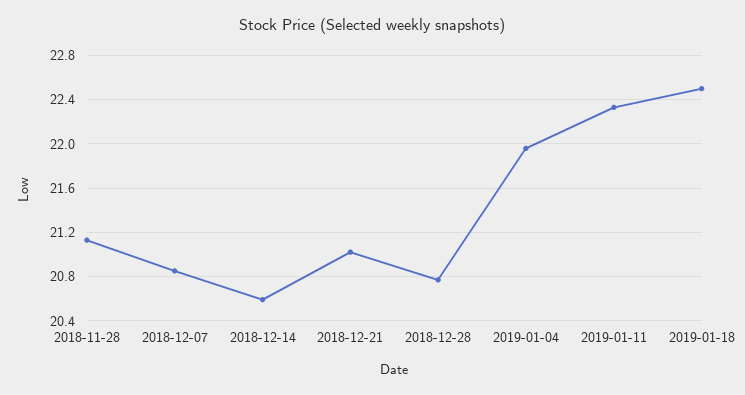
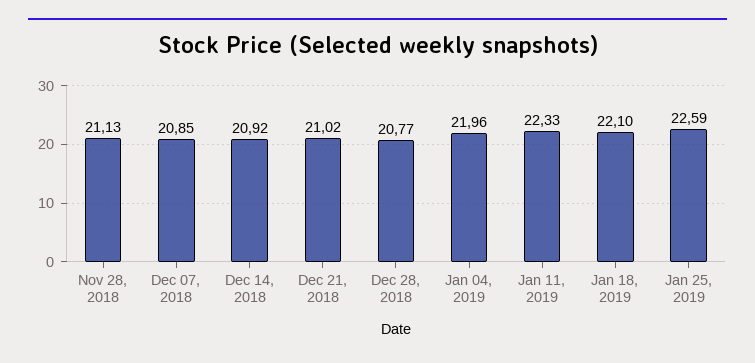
2018-12-14: 20.6 -> 20.92
2019-01-18: 22.5 -> 22.1
Jan 25, 2019: none -> 22.59

